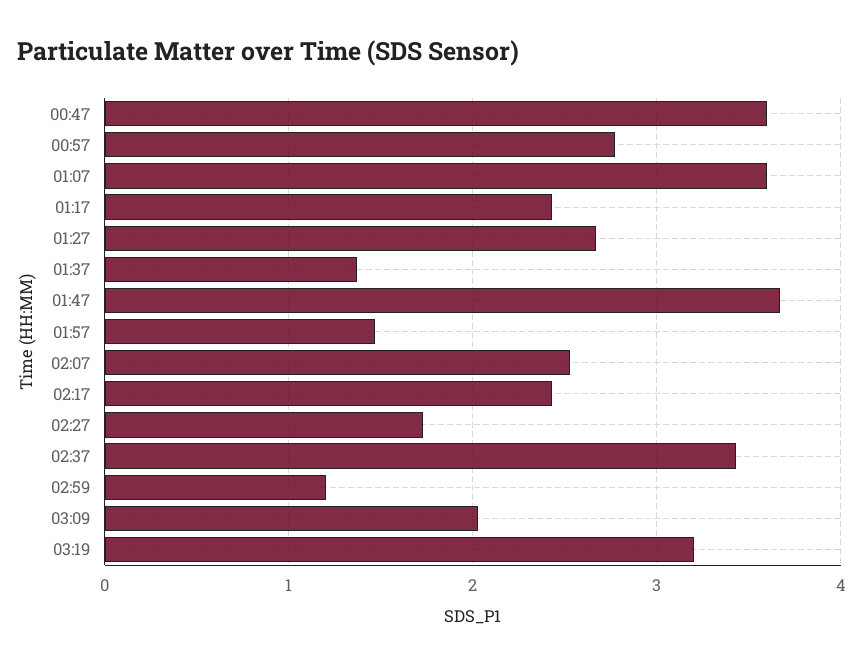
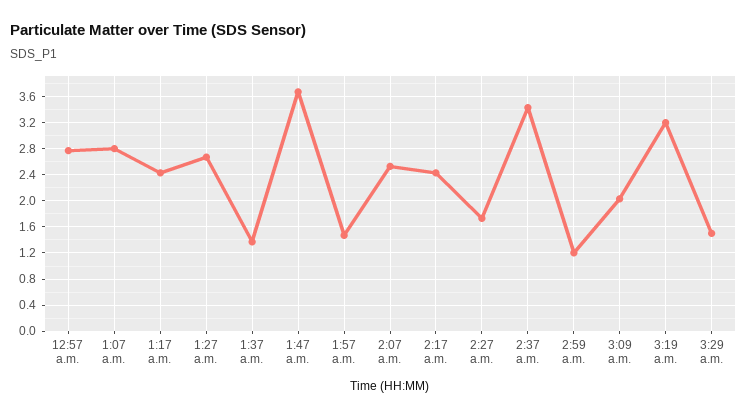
00:47: 3.6 -> none
01:07: 3.6 -> 2.8
3:29 a.m.: none -> 1.5

